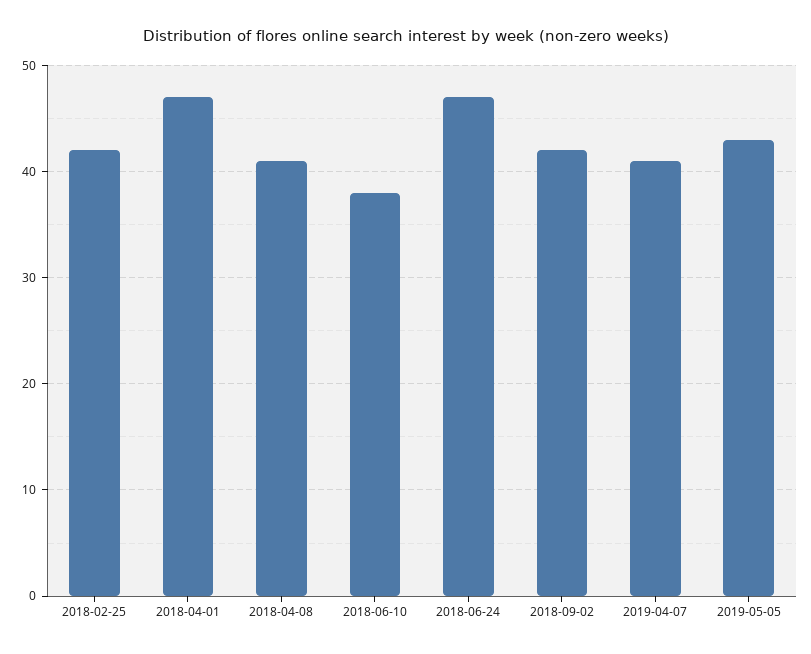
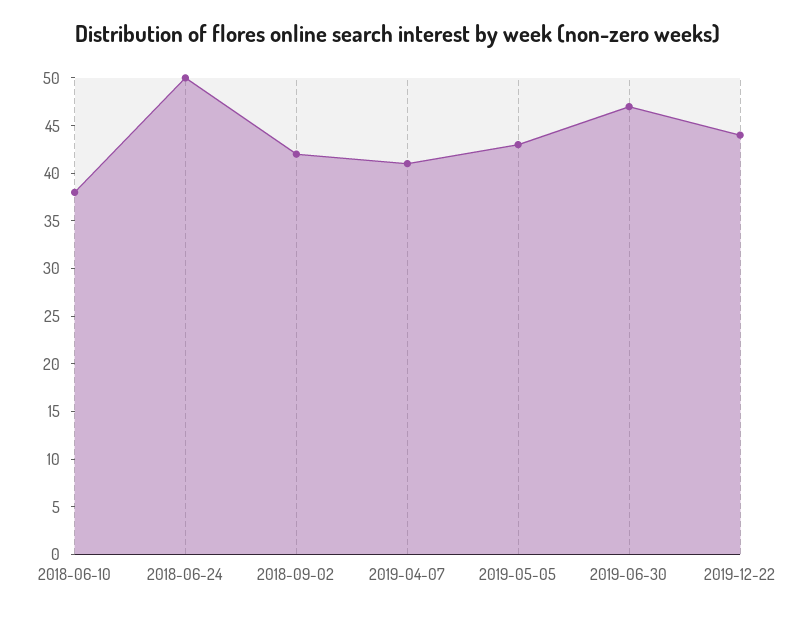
2018-02-25: 42 -> none
2018-04-01: 47 -> none
2018-04-08: 41 -> none
2018-06-24: 47 -> 50
2019-06-30: none -> 47
2019-12-22: none -> 44

